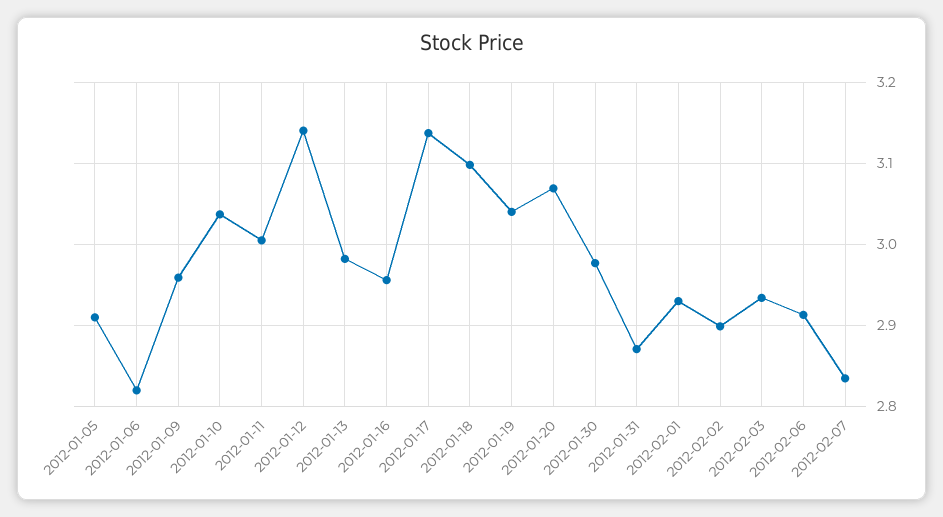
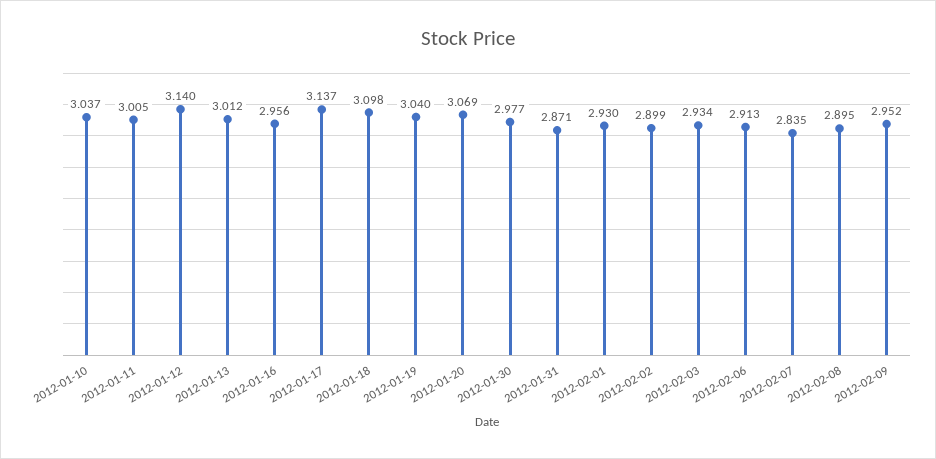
2012-01-05: 2.91 -> none
2012-01-06: 2.82 -> none
2012-01-09: 2.96 -> none
2012-01-13: 2.98 -> 3.012
2012-02-08: none -> 2.895
2012-02-09: none -> 2.952

